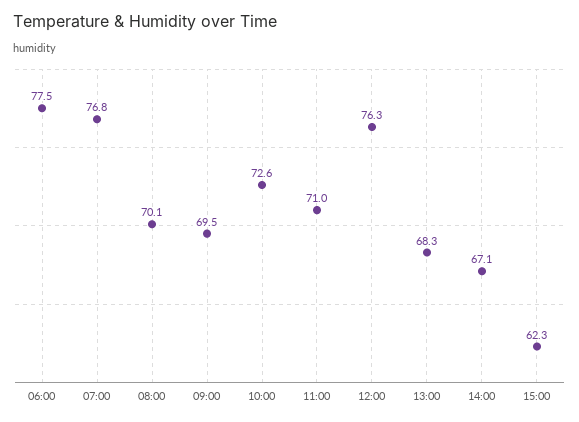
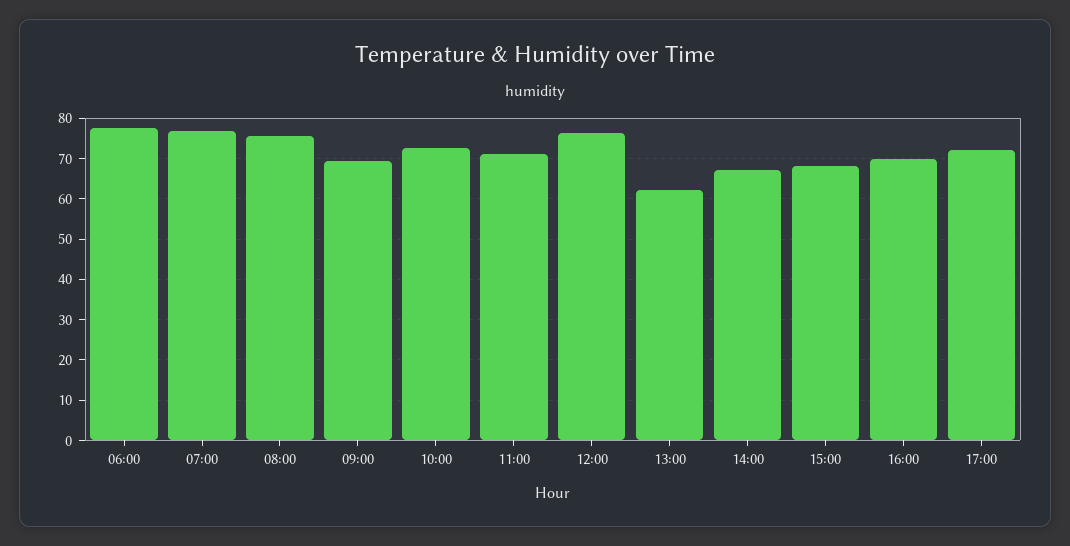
08:00: 70.1 -> 76
13:00: 68.3 -> 62
15:00: 62.3 -> 68
16:00: none -> 70
17:00: none -> 72

